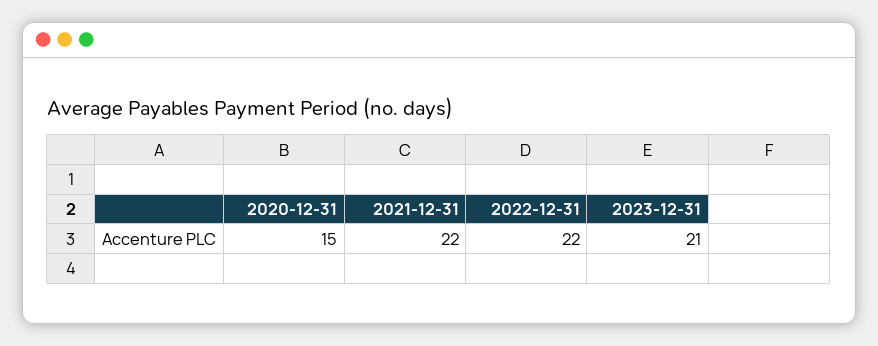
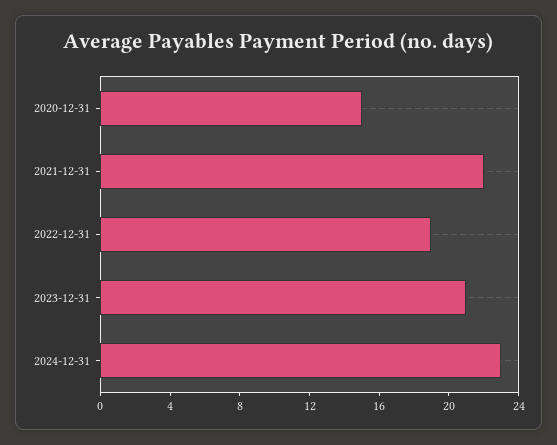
2022-12-31: 22 -> 19
2024-12-31: none -> 23

